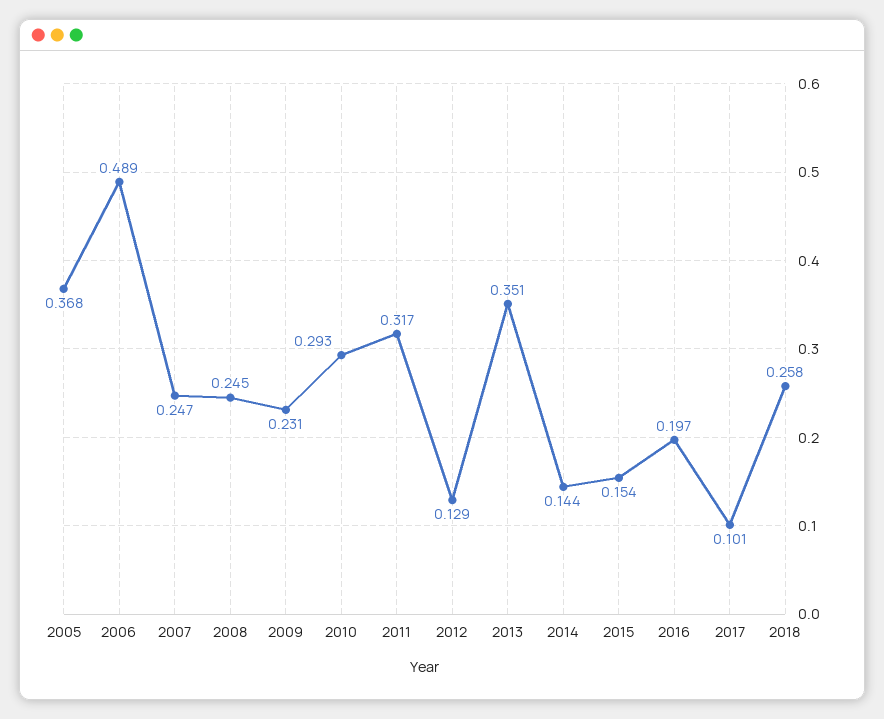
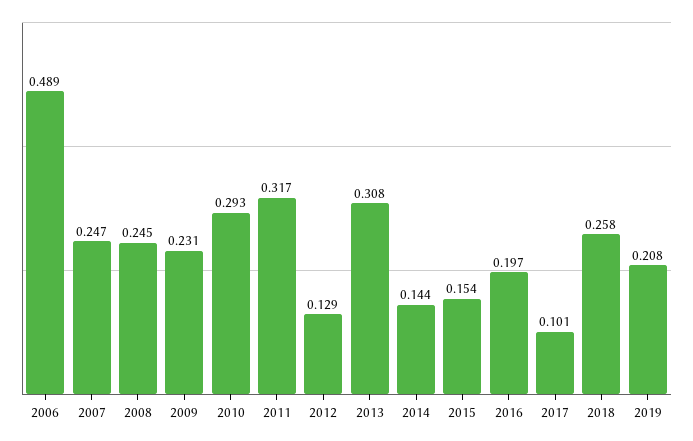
2005: 0.368 -> none
2013: 0.351 -> 0.308
2019: none -> 0.208

